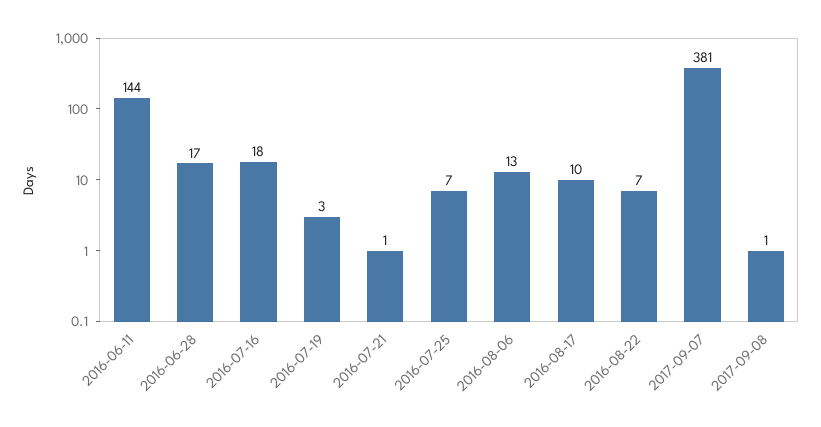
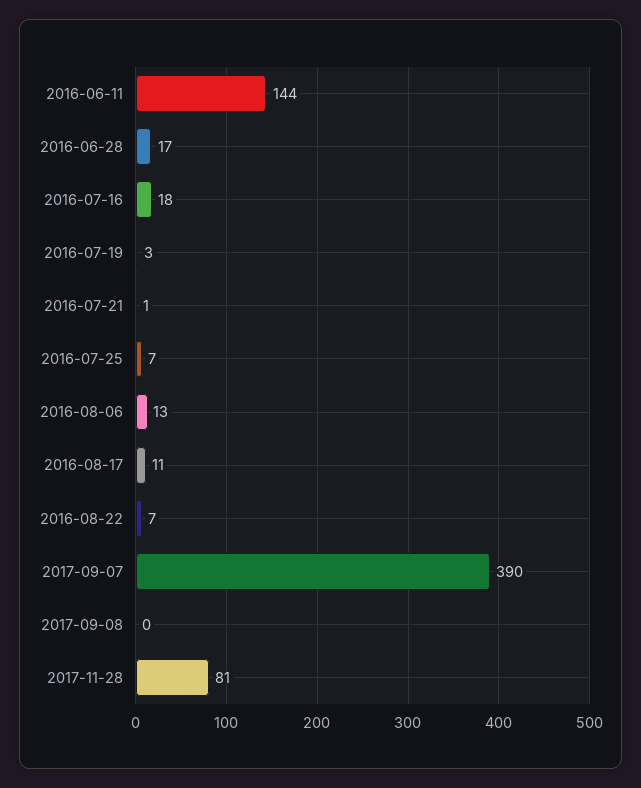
2016-08-17: 10 -> 11
2017-09-07: 381 -> 390
2017-09-08: 1 -> 0
2017-11-28: none -> 81

